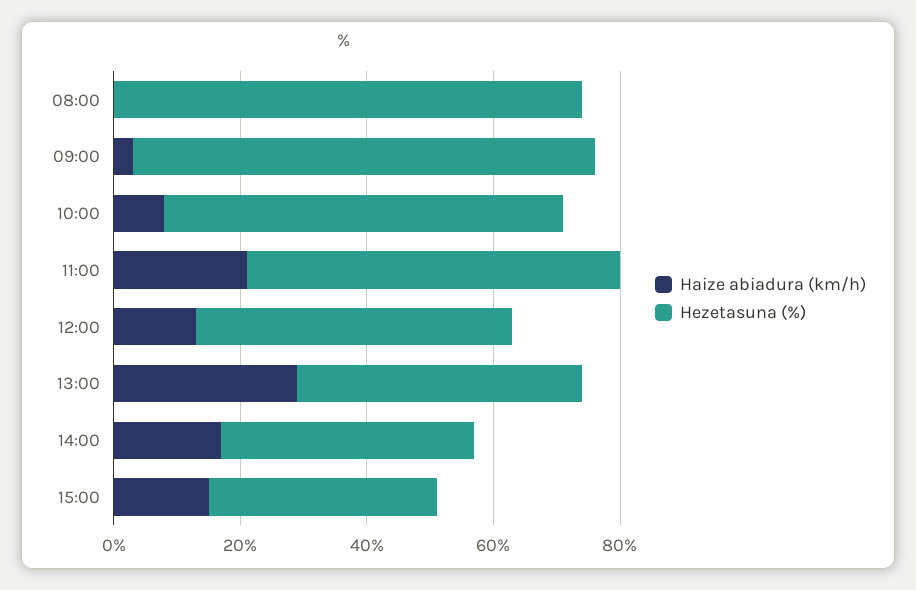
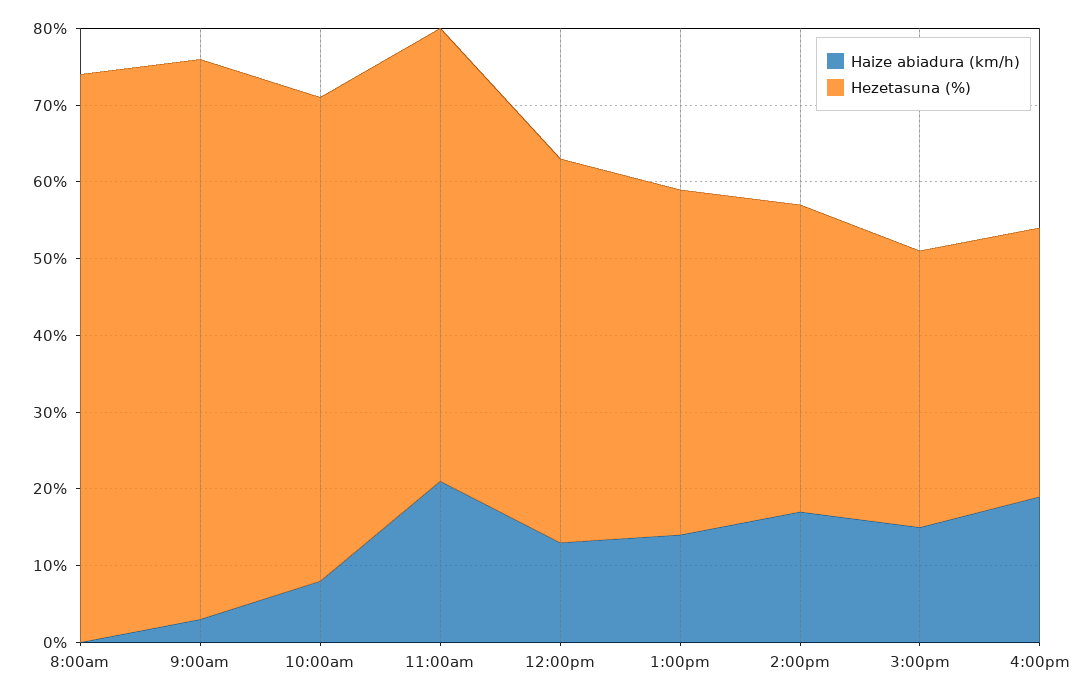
Haize abiadura (km/h), 13:00: 30 -> 15
Haize abiadura (km/h), 4:00pm: none -> 20
Hezetasuna (%), 4:00pm: none -> 35

